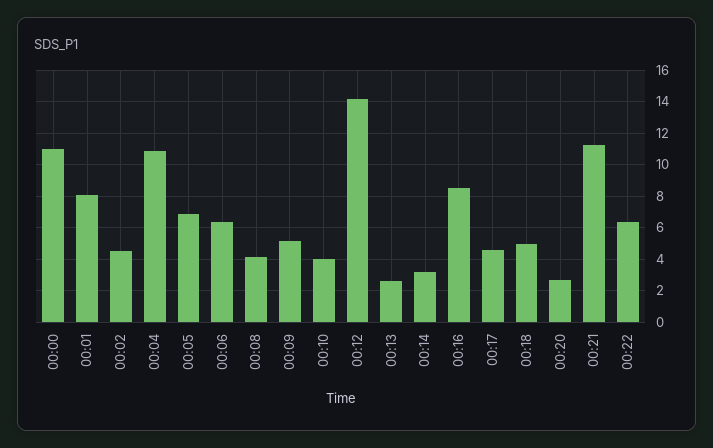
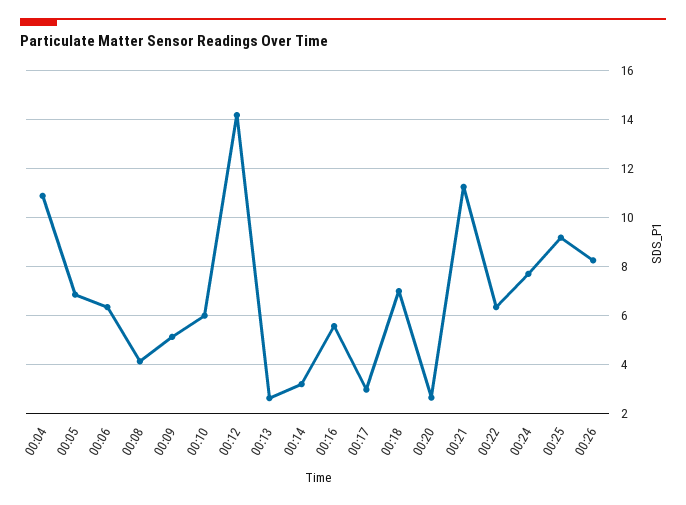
00:00: 11 -> none
00:01: 8 -> none
00:02: 4.5 -> none
00:10: 4 -> 6
00:16: 8.5 -> 5.5
00:17: 4.5 -> 3
00:18: 5 -> 7
00:24: none -> 7.75
00:25: none -> 9.25
00:26: none -> 8.25

